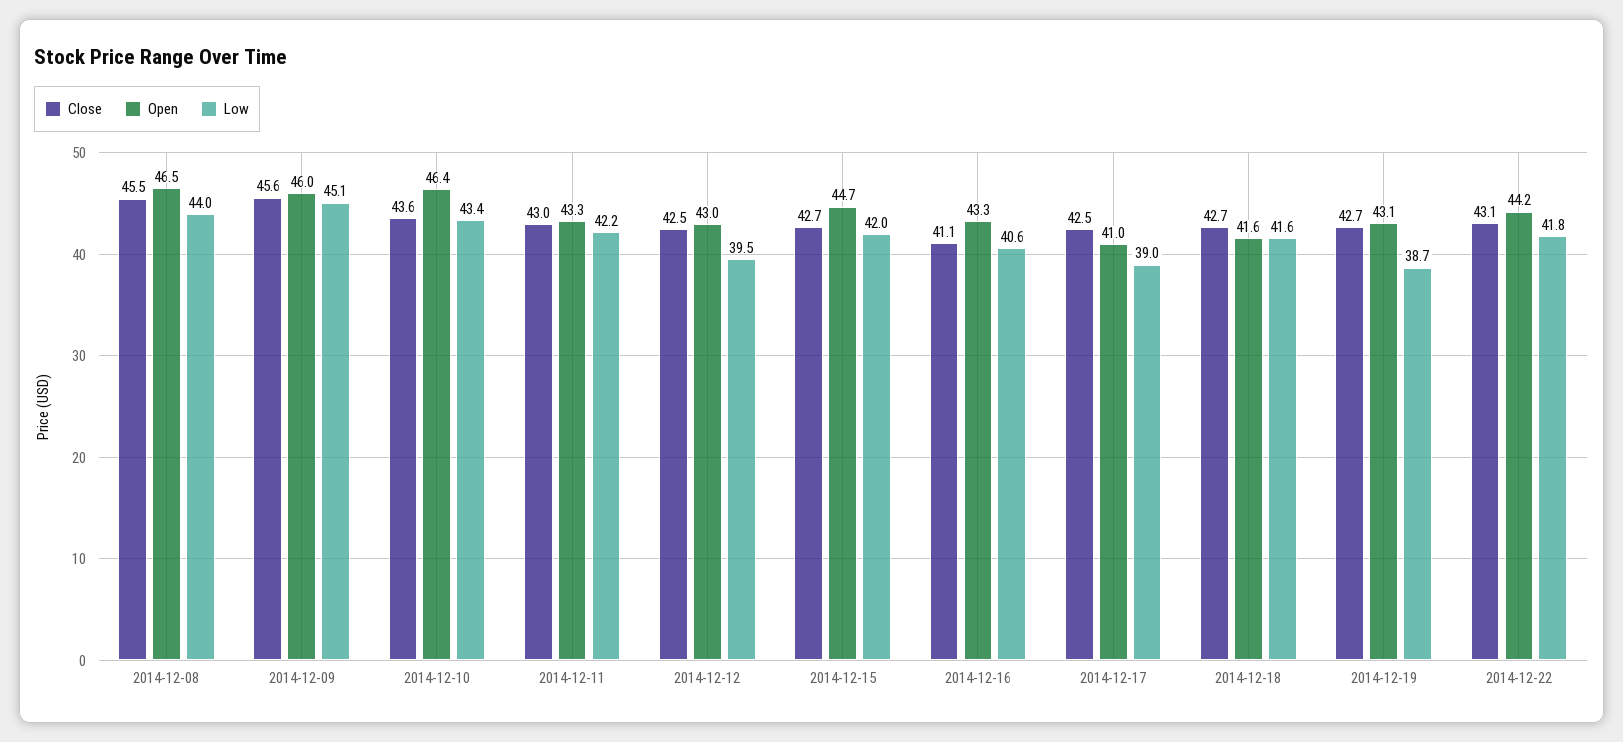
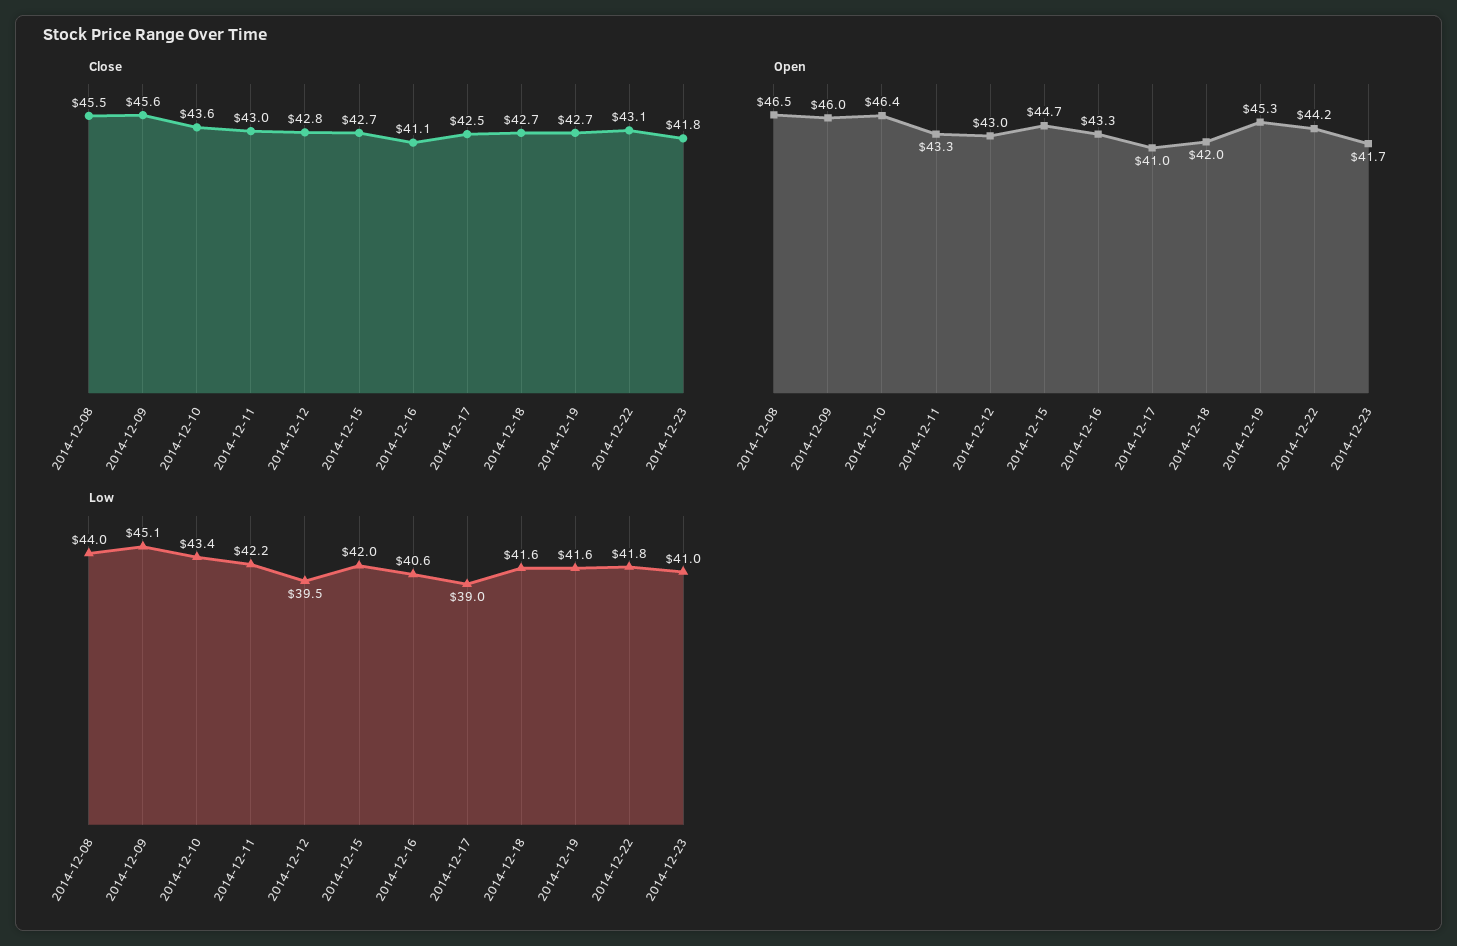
Close, 2014-12-12: 42.5 -> 42.8
Open, 2014-12-18: 41.6 -> 42
Open, 2014-12-19: 43.1 -> 45.3
Low, 2014-12-19: 38.7 -> 41.6
Close, 2014-12-23: none -> 41.8
Open, 2014-12-23: none -> 41.7
Low, 2014-12-23: none -> 41

